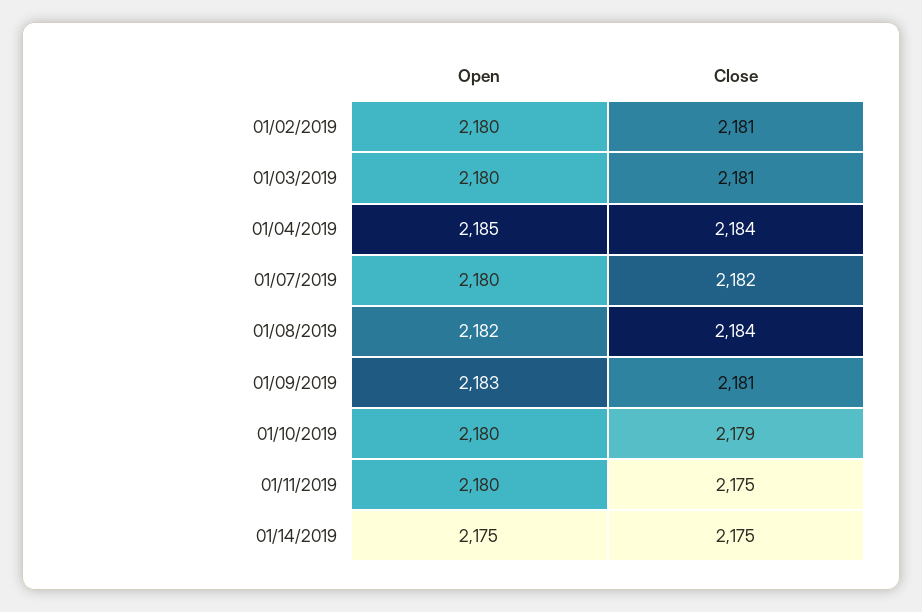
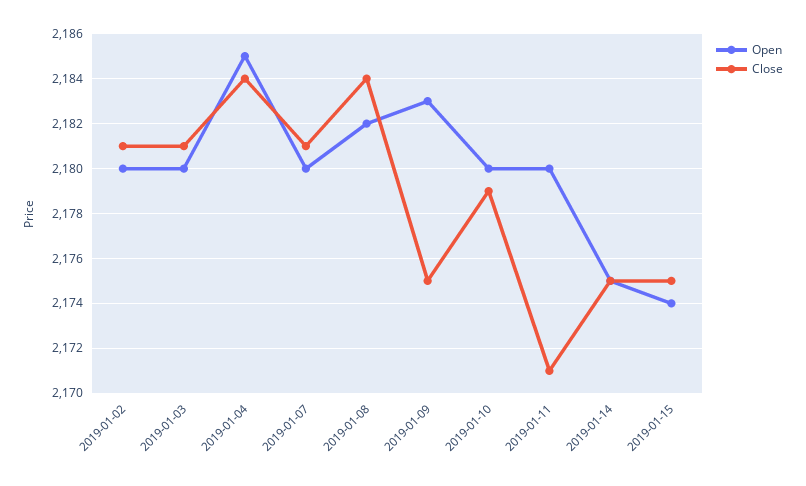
Close, 01/07/2019: 2182 -> 2181
Close, 01/09/2019: 2181 -> 2175
Close, 01/11/2019: 2175 -> 2171
Open, 2019-01-15: none -> 2174
Close, 2019-01-15: none -> 2175

